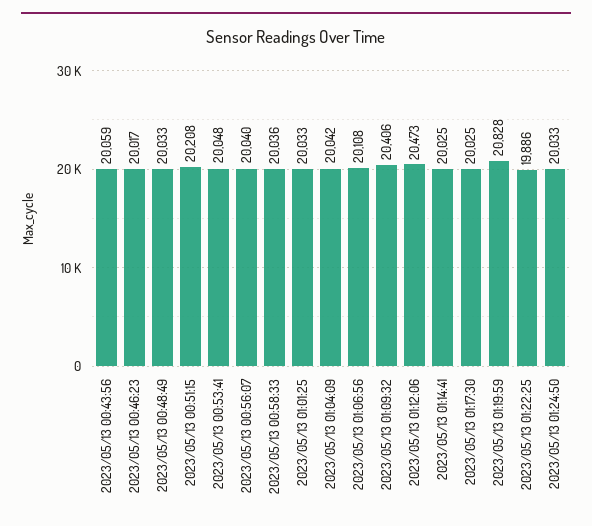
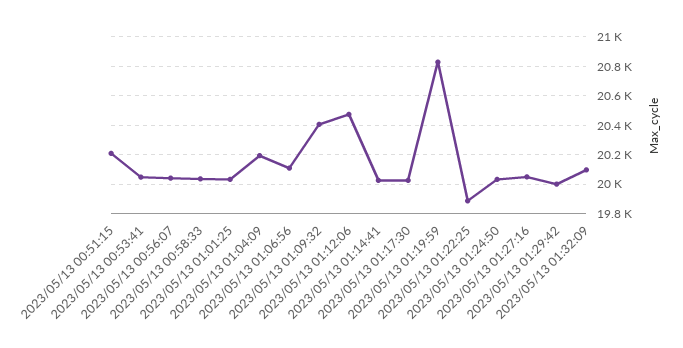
2023/05/13 00:43:56: 20059 -> none
2023/05/13 00:46:23: 20017 -> none
2023/05/13 00:48:49: 20033 -> none
2023/05/13 01:04:09: 20042 -> 20200
2023/05/13 01:27:16: none -> 20050
2023/05/13 01:29:42: none -> 20000
2023/05/13 01:32:09: none -> 20100

